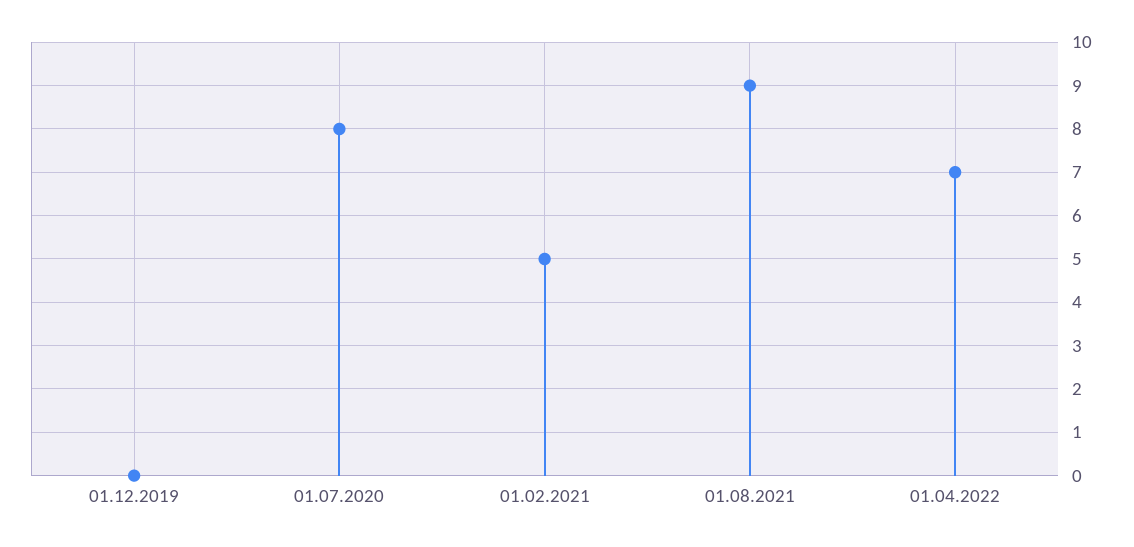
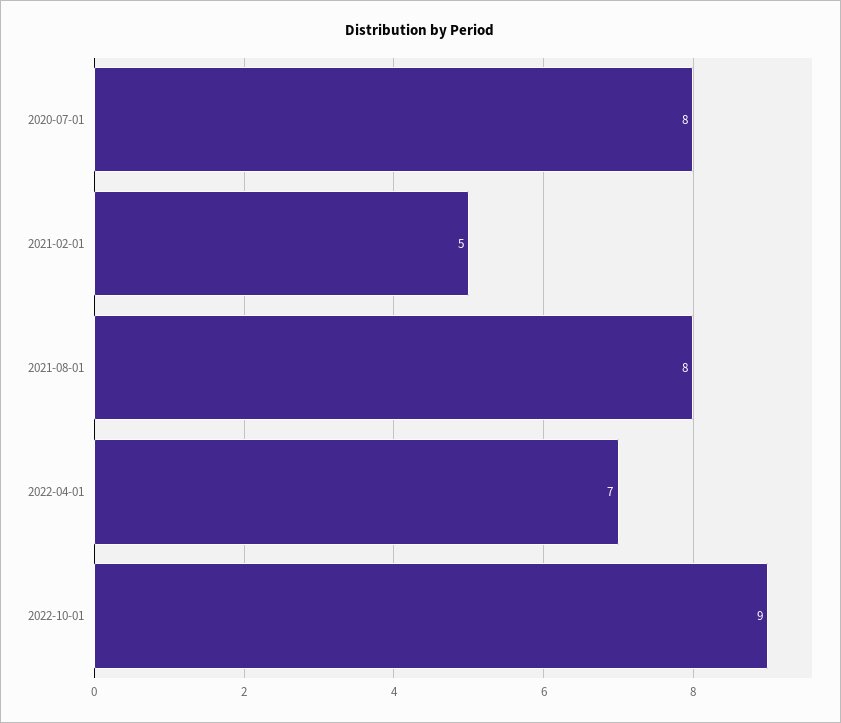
01.12.2019: 0 -> none
01.08.2021: 9 -> 8
2022-10-01: none -> 9

